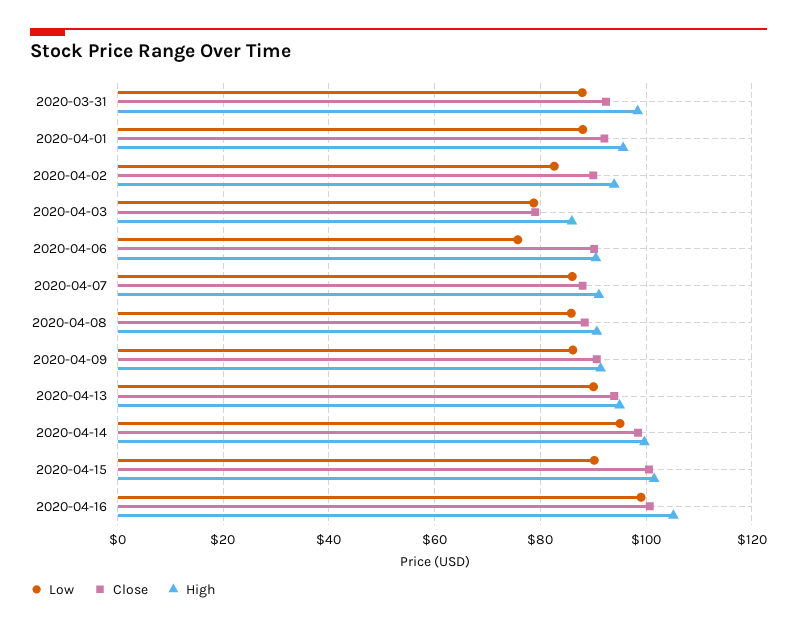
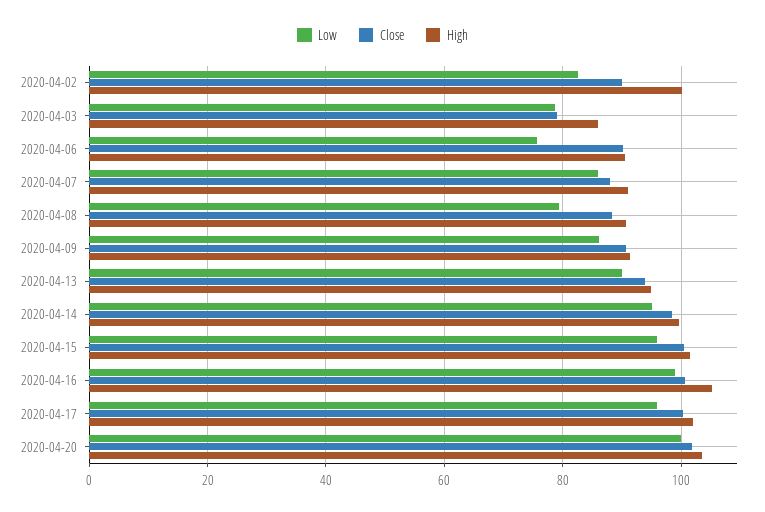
Low, 2020-03-31: 88 -> none
Close, 2020-03-31: 92 -> none
High, 2020-03-31: 98 -> none
Low, 2020-04-01: 88 -> none
Close, 2020-04-01: 92 -> none
High, 2020-04-01: 96 -> none
High, 2020-04-02: 94 -> 100
Low, 2020-04-08: 86 -> 80
Low, 2020-04-15: 90 -> 96
Low, 2020-04-17: none -> 96
Close, 2020-04-17: none -> 100
High, 2020-04-17: none -> 102
Low, 2020-04-20: none -> 100
Close, 2020-04-20: none -> 102
High, 2020-04-20: none -> 104

